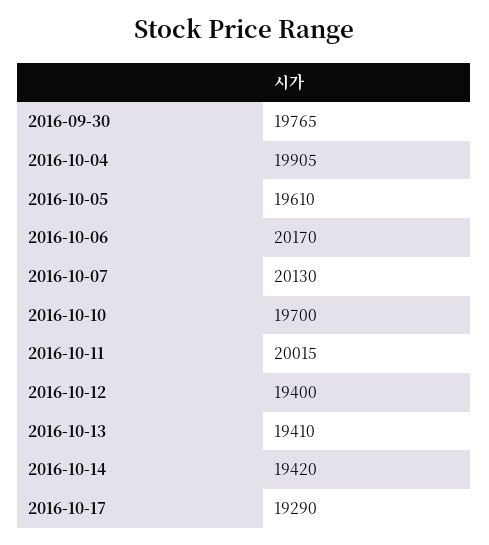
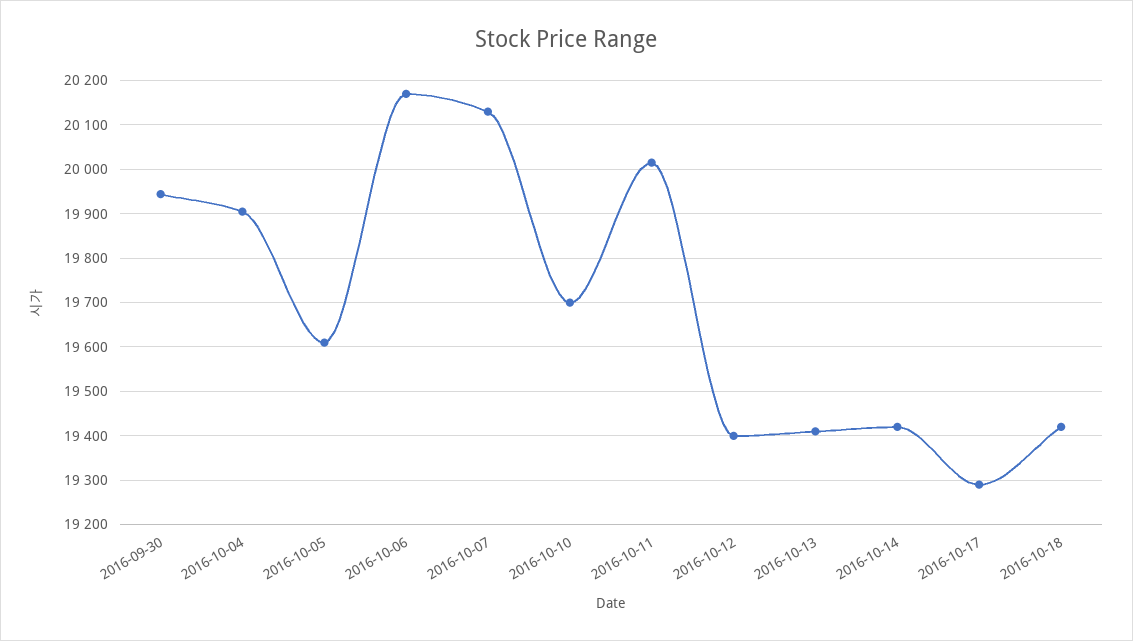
2016-09-30: 19765 -> 19940
2016-10-18: none -> 19420

